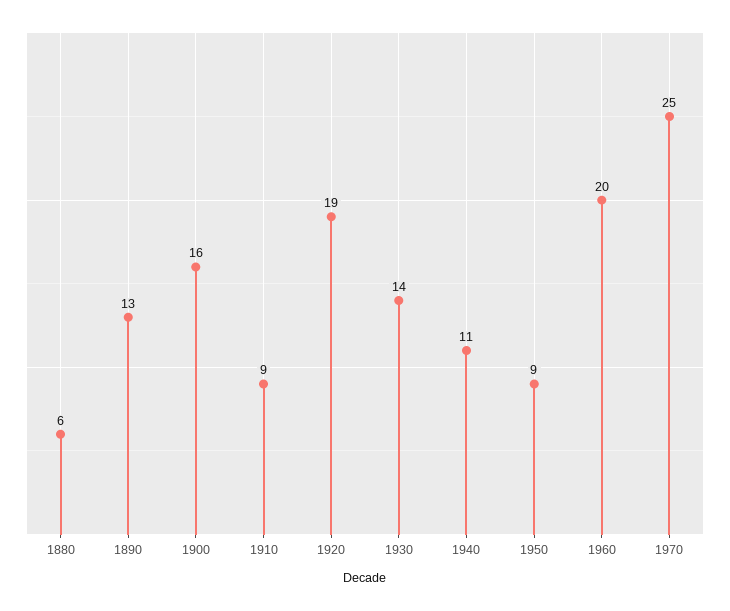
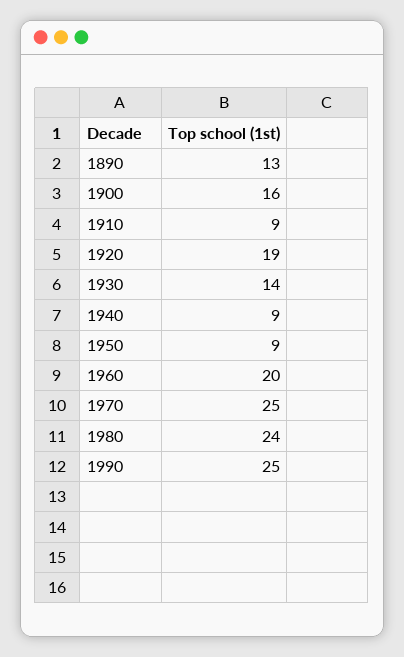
1880: 6 -> none
1940: 11 -> 9
1980: none -> 24
1990: none -> 25

